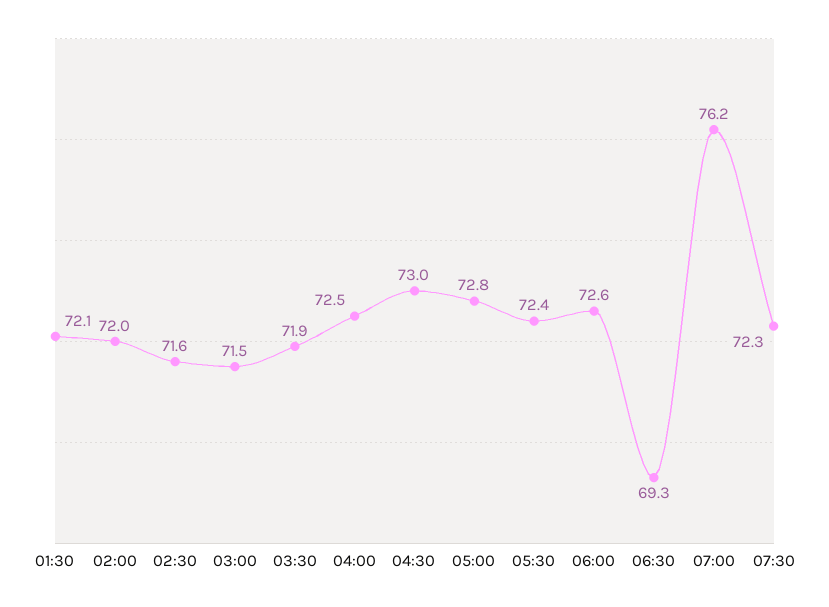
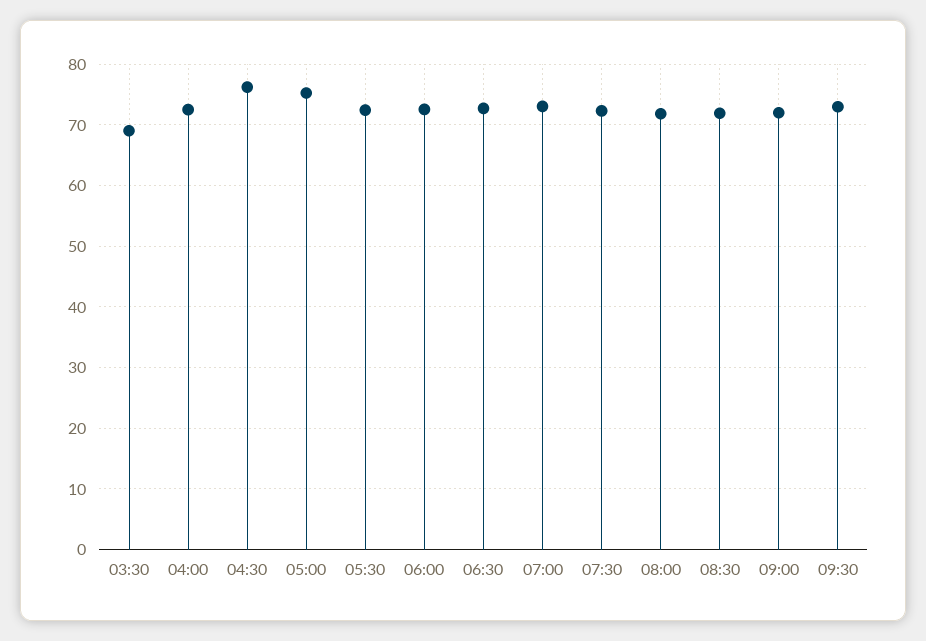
01:30: 72.1 -> none
02:00: 72 -> none
02:30: 71.6 -> none
03:00: 71.5 -> none
03:30: 71.9 -> 69
04:30: 73 -> 76
05:00: 72.8 -> 75
06:30: 69.3 -> 73
07:00: 76.2 -> 73
08:00: none -> 72
08:30: none -> 72
09:00: none -> 72
09:30: none -> 73

